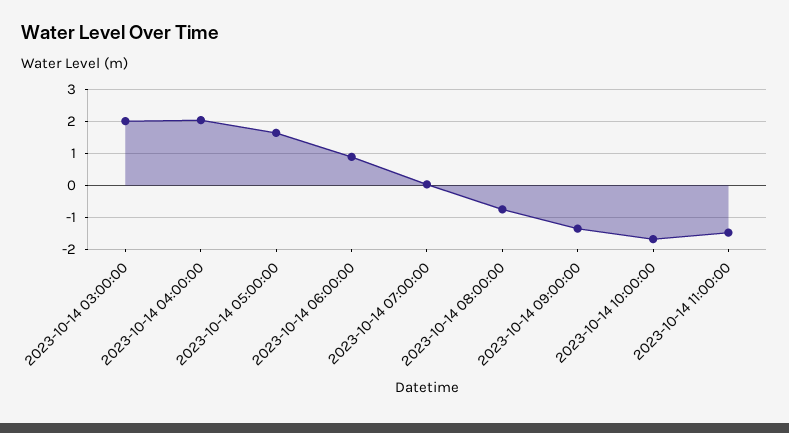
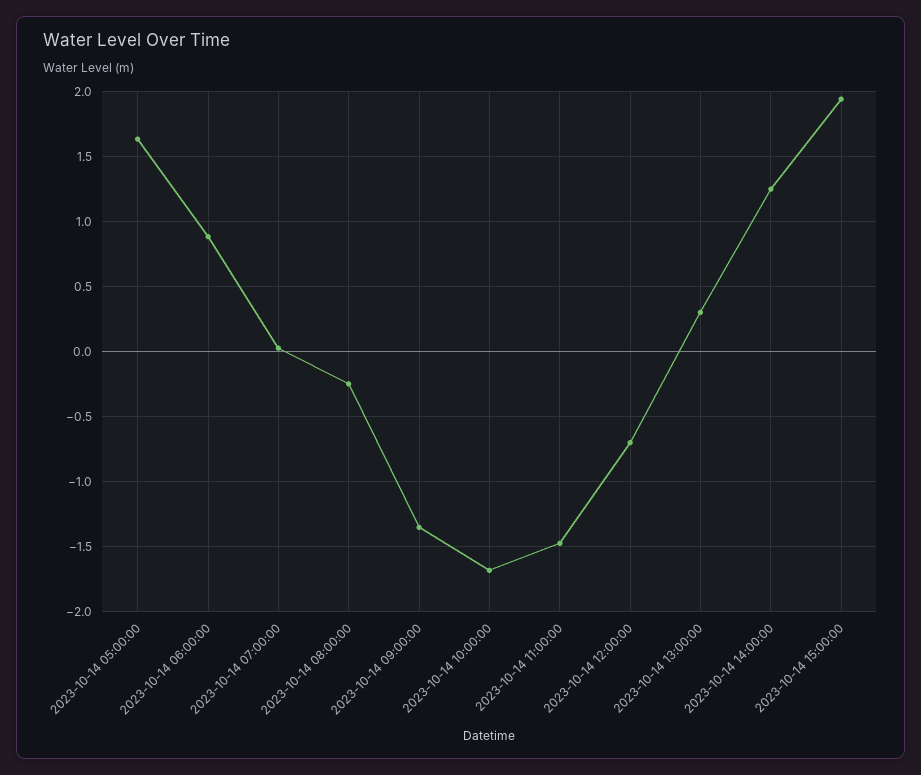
2023-10-14 03:00:00: 2 -> none
2023-10-14 04:00:00: 2 -> none
2023-10-14 08:00:00: -0.8 -> -0.25
2023-10-14 12:00:00: none -> -0.7
2023-10-14 13:00:00: none -> 0.3
2023-10-14 14:00:00: none -> 1.25
2023-10-14 15:00:00: none -> 1.95

